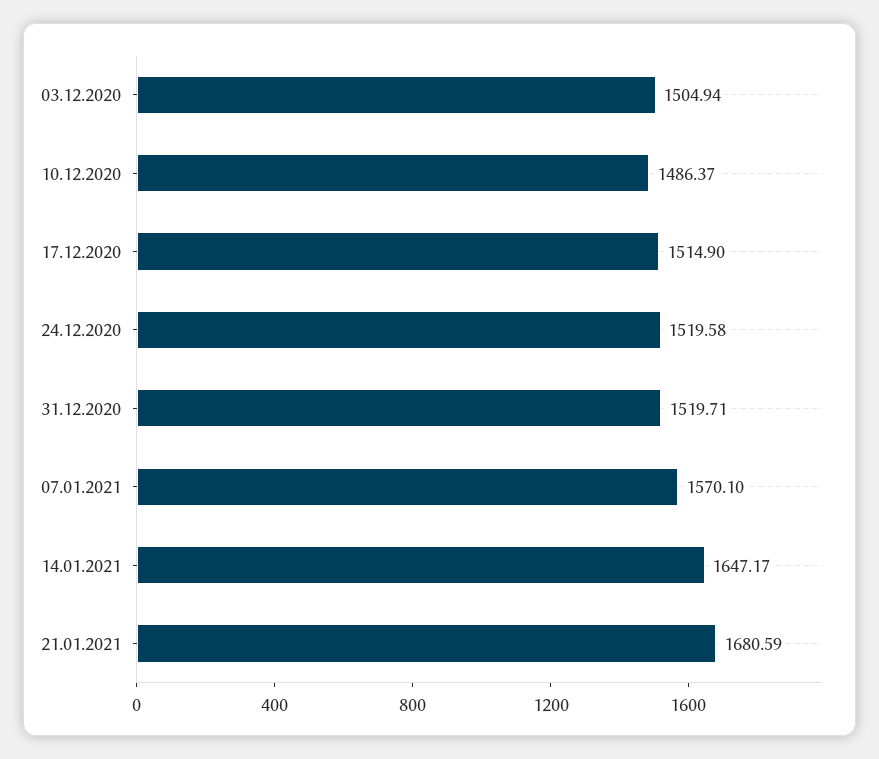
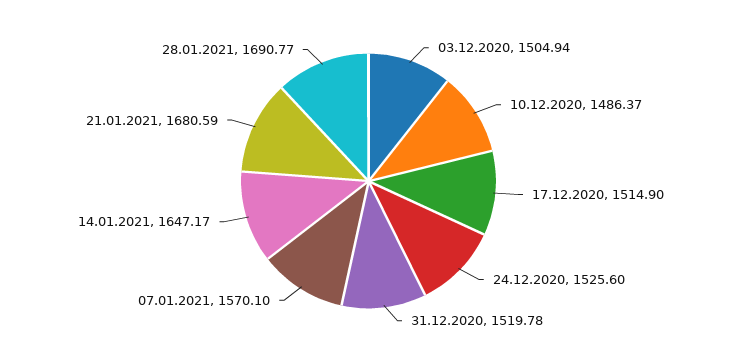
24.12.2020: 1519.58 -> 1525.6
31.12.2020: 1519.71 -> 1519.78
28.01.2021: none -> 1690.77

